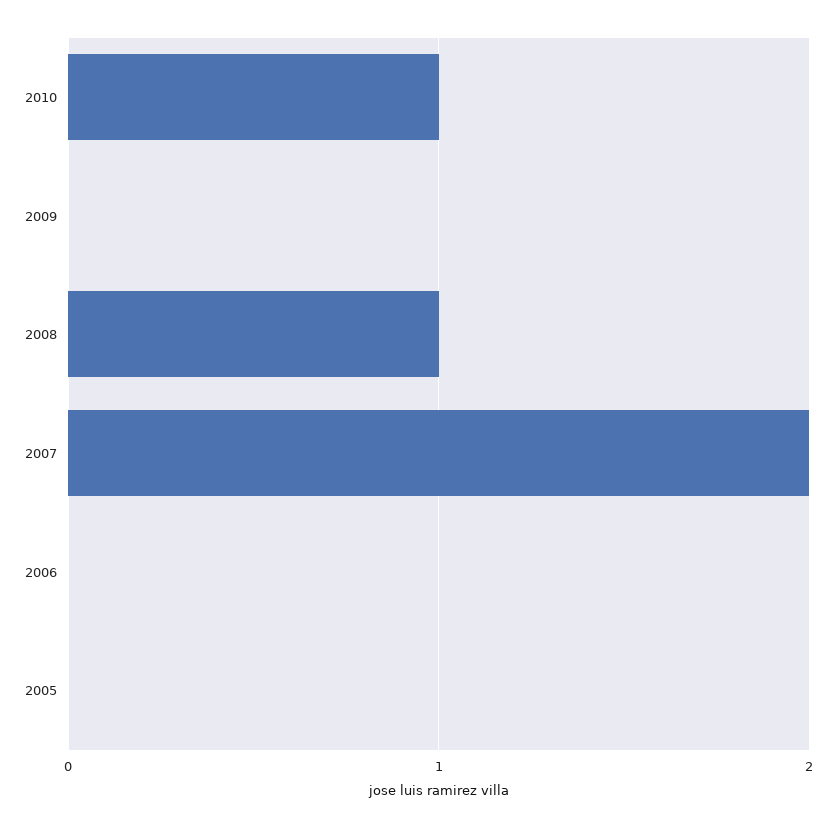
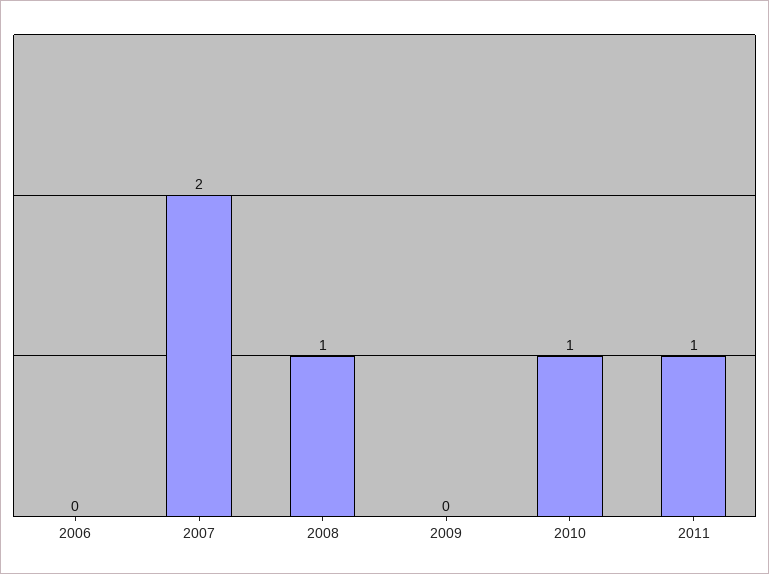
2005: 0 -> none
2011: none -> 1

